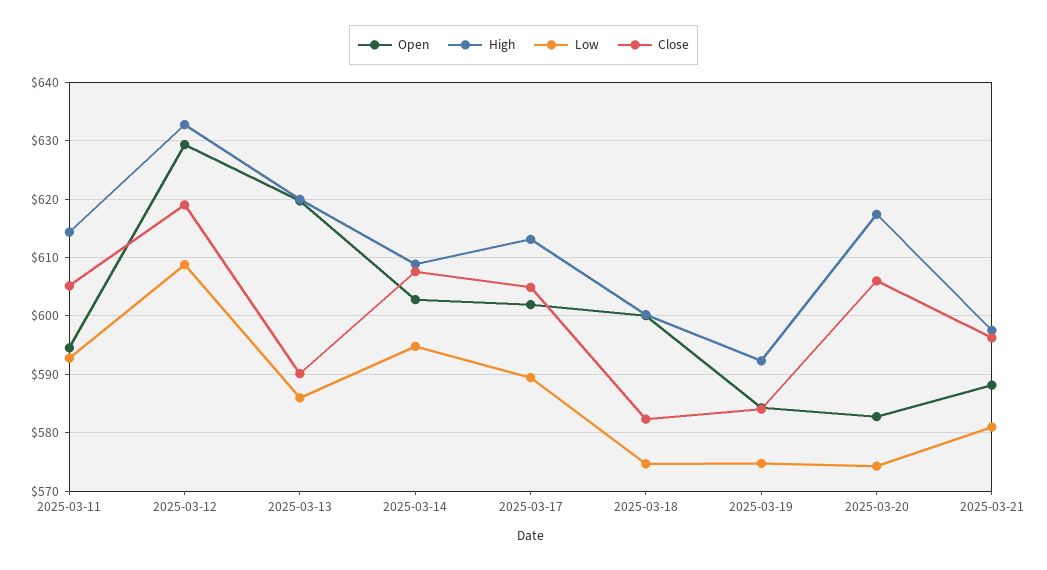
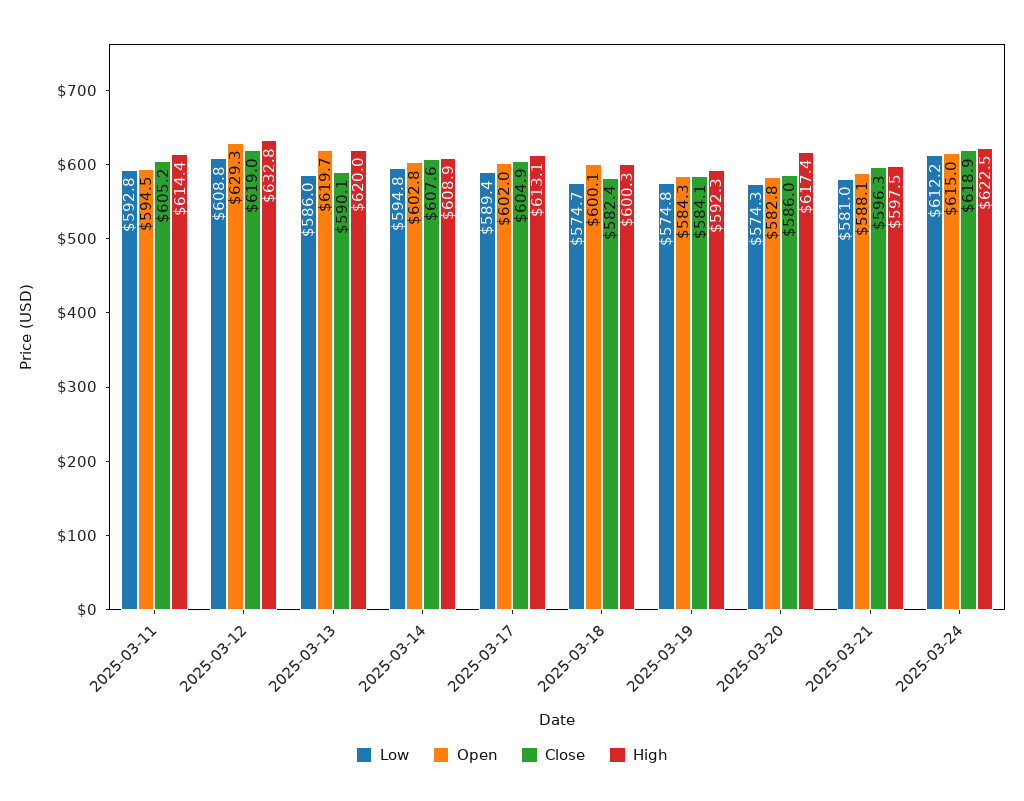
Close, 2025-03-20: 606 -> 586
Low, 2025-03-24: none -> 612.2
Open, 2025-03-24: none -> 615
Close, 2025-03-24: none -> 618.9
High, 2025-03-24: none -> 622.5

